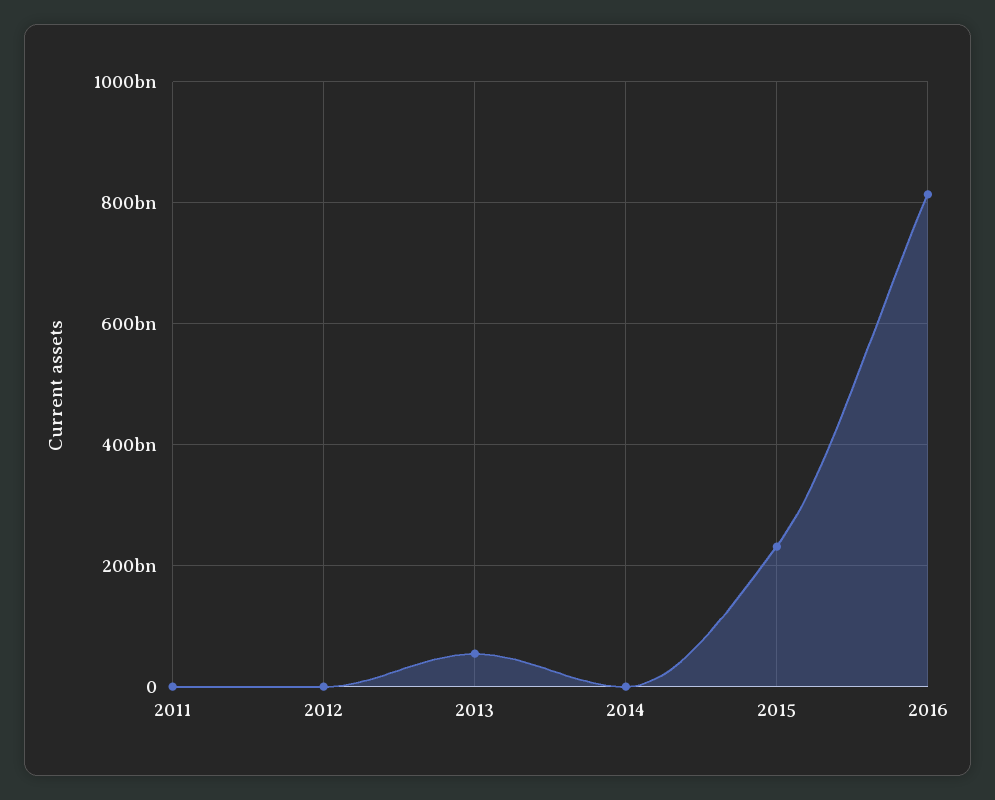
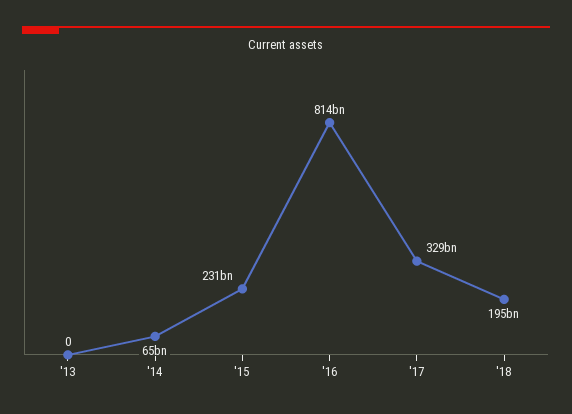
2011: 0 -> none
2012: 0 -> none
2013: 60000000000 -> 0
2014: 0 -> 65000000000
'17: none -> 329000000000
'18: none -> 195000000000

